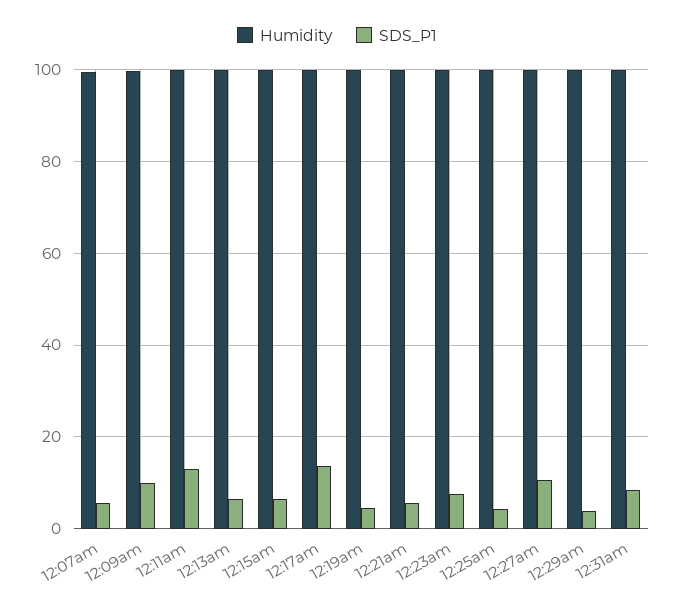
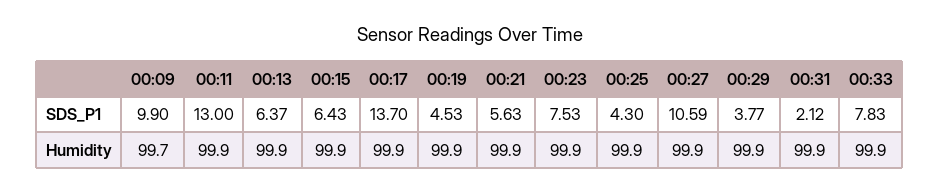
Humidity, 12:07am: 100 -> none
SDS_P1, 12:07am: 6 -> none
SDS_P1, 12:31am: 8 -> 2.12
SDS_P1, 00:33: none -> 7.83
Humidity, 00:33: none -> 99.9

